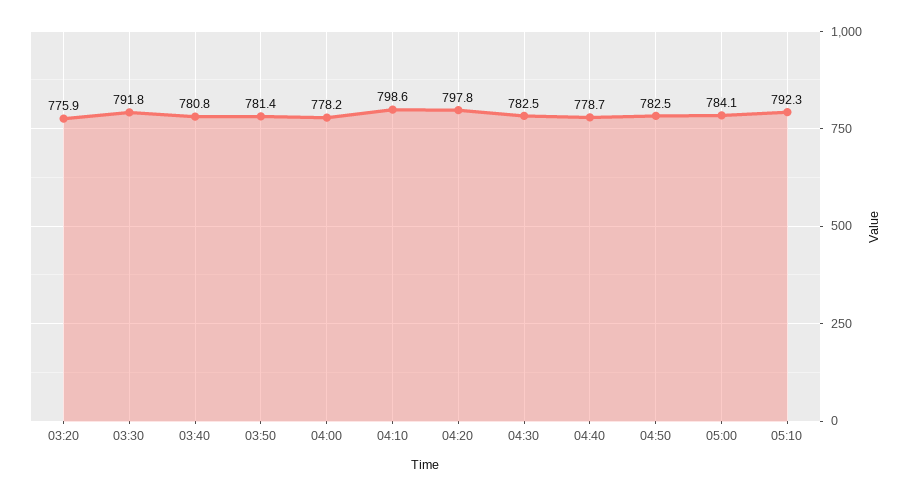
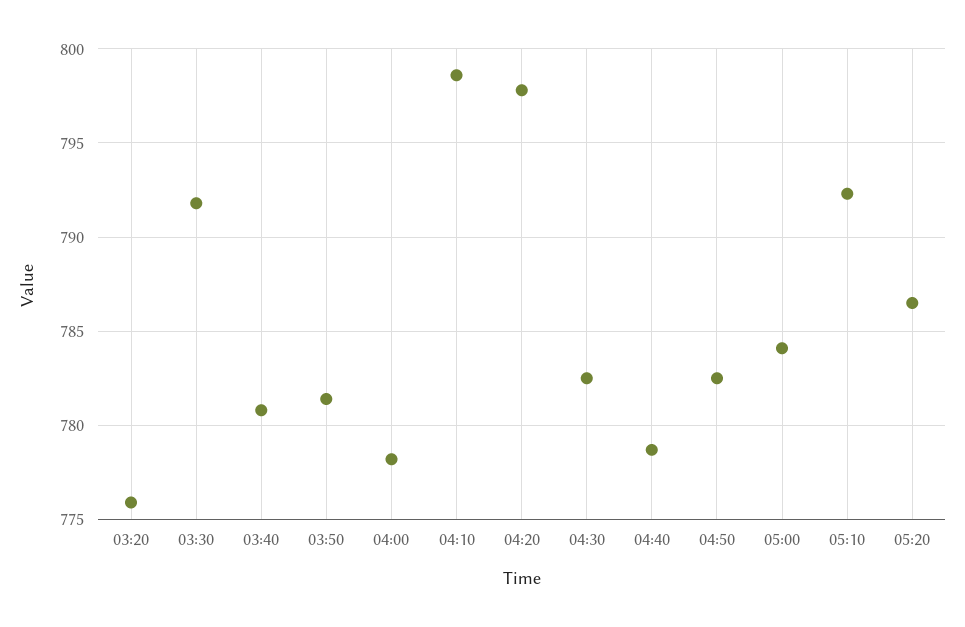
05:20: none -> 786.5

